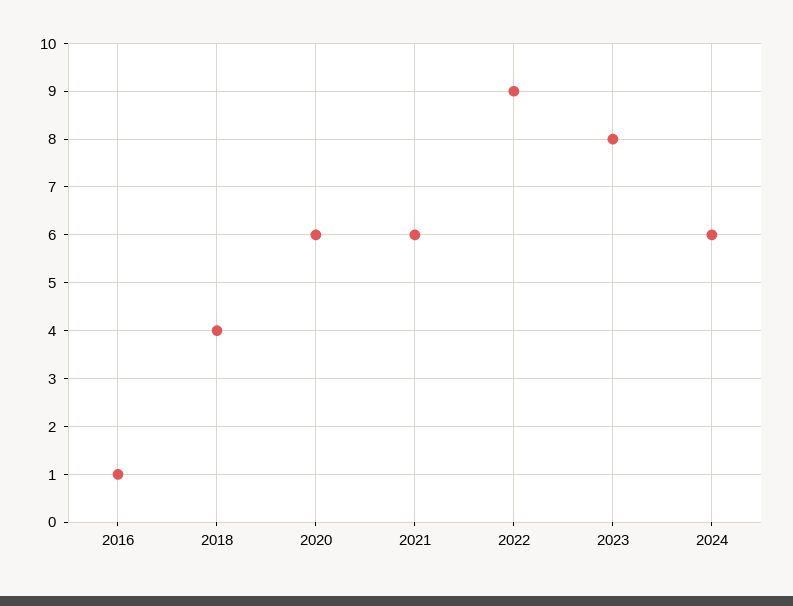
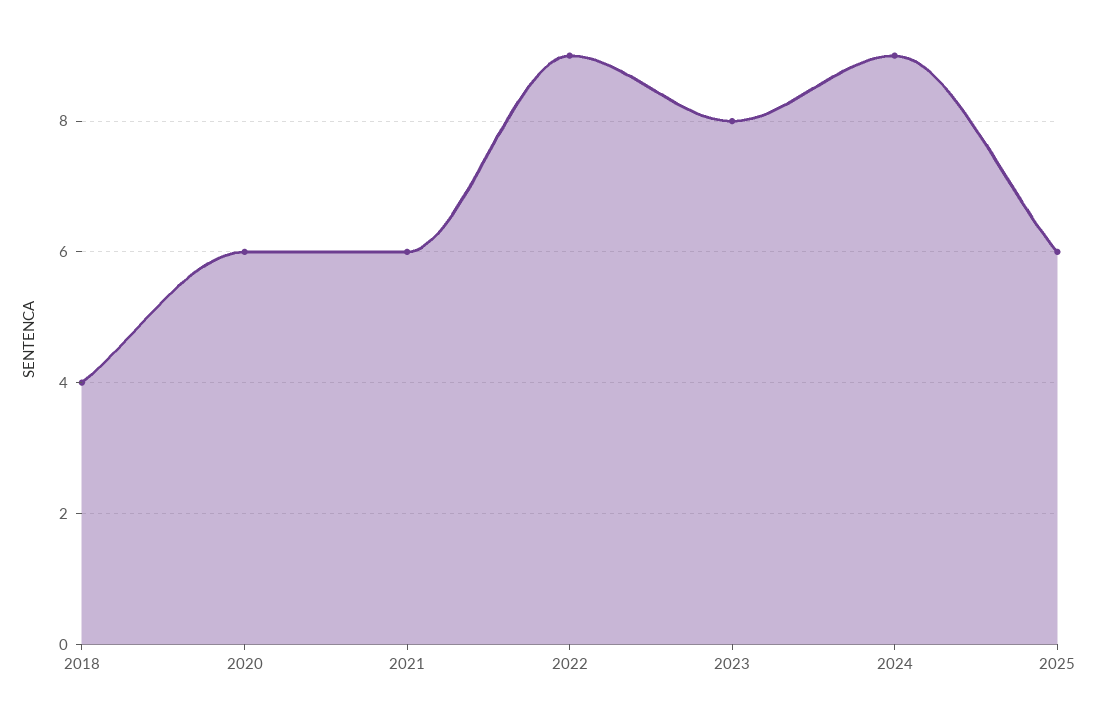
2016: 1 -> none
2024: 6 -> 9
2025: none -> 6

